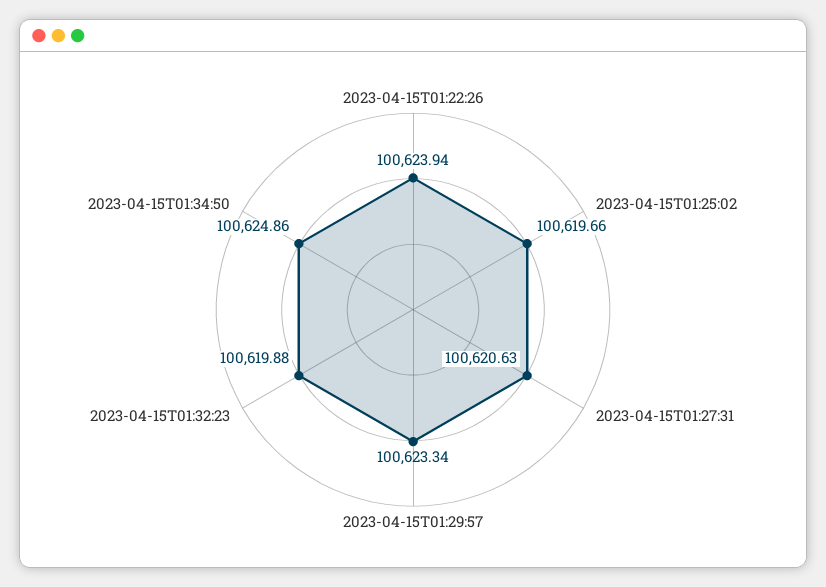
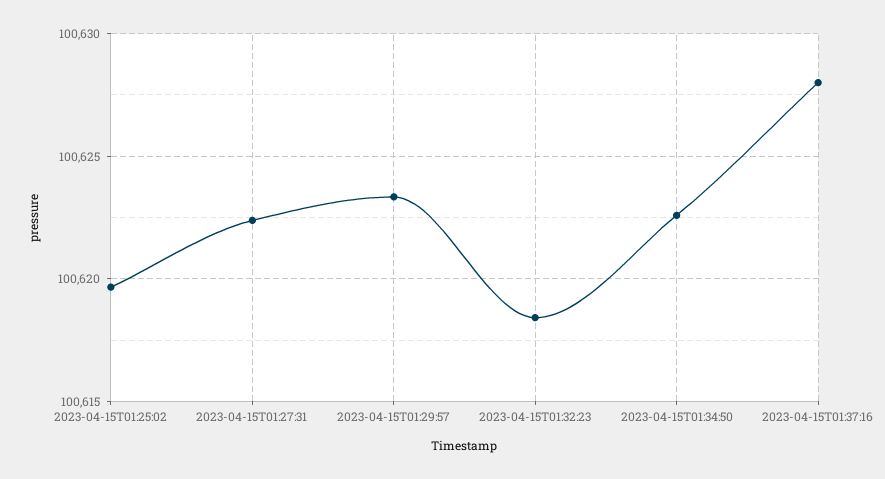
2023-04-15T01:22:26: 100623.94 -> none
2023-04-15T01:27:31: 100620.63 -> 100622.5
2023-04-15T01:32:23: 100619.88 -> 100618.5
2023-04-15T01:34:50: 100624.86 -> 100622.5
2023-04-15T01:37:16: none -> 100628

